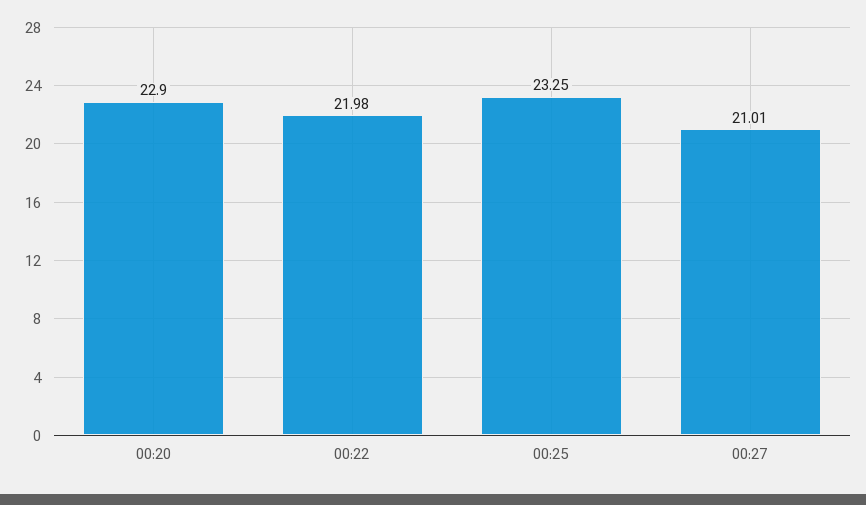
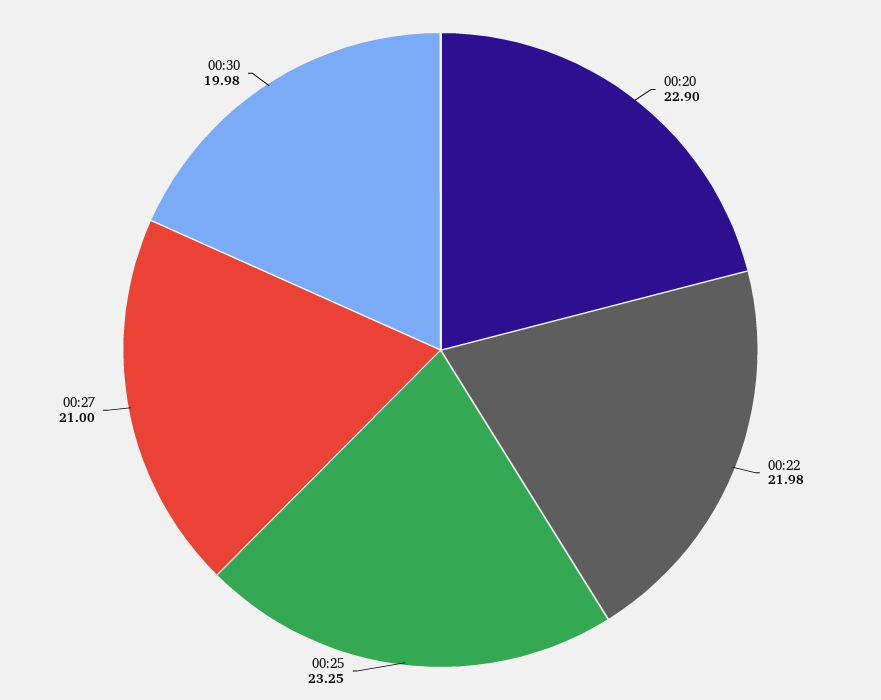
00:27: 21.01 -> 21
00:30: none -> 19.98

